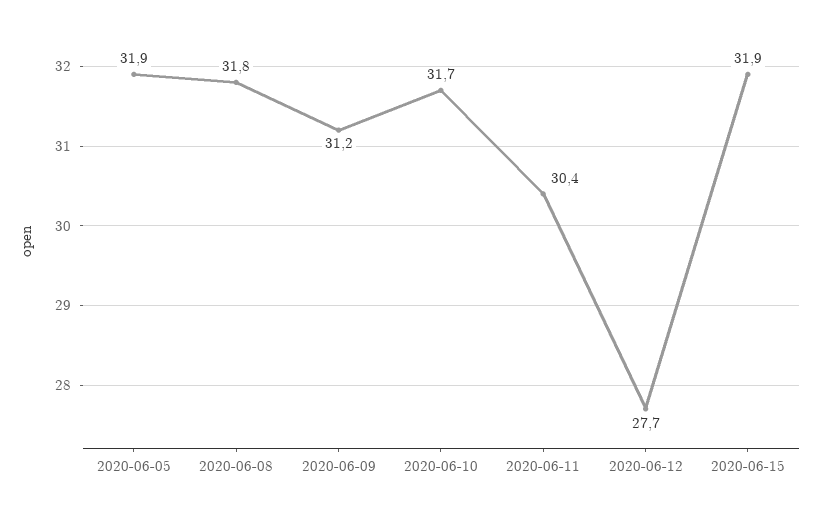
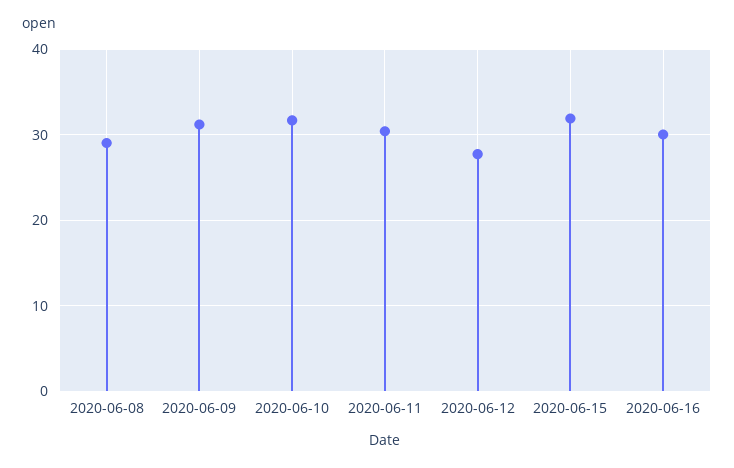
2020-06-05: 31.9 -> none
2020-06-08: 31.8 -> 29
2020-06-16: none -> 30

